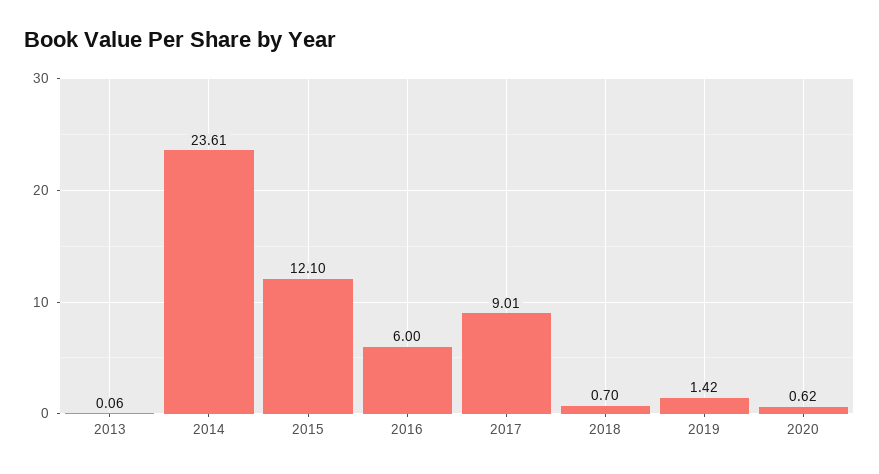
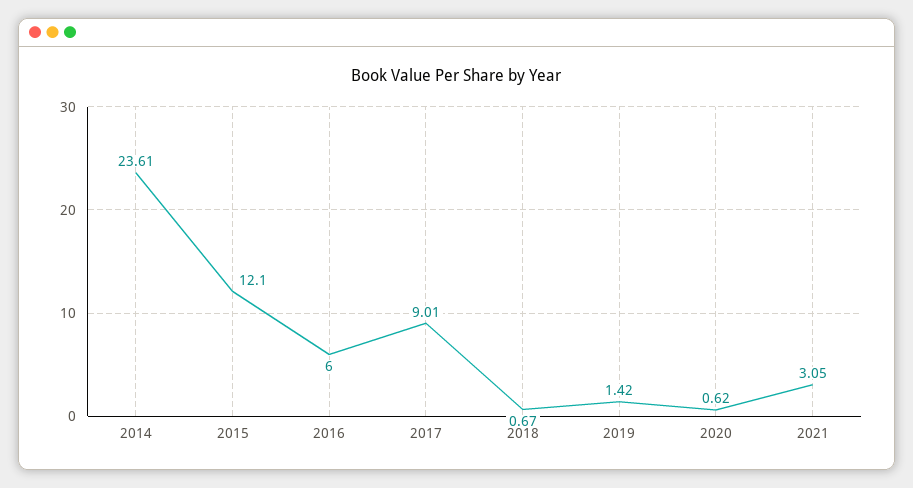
2013: 0.06 -> none
2018: 0.7 -> 0.67
2021: none -> 3.05

